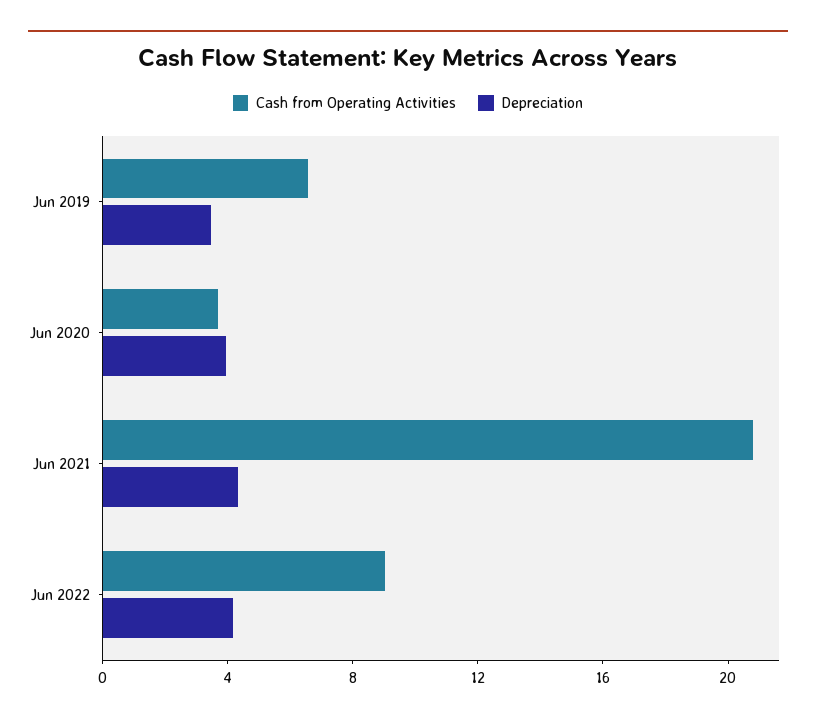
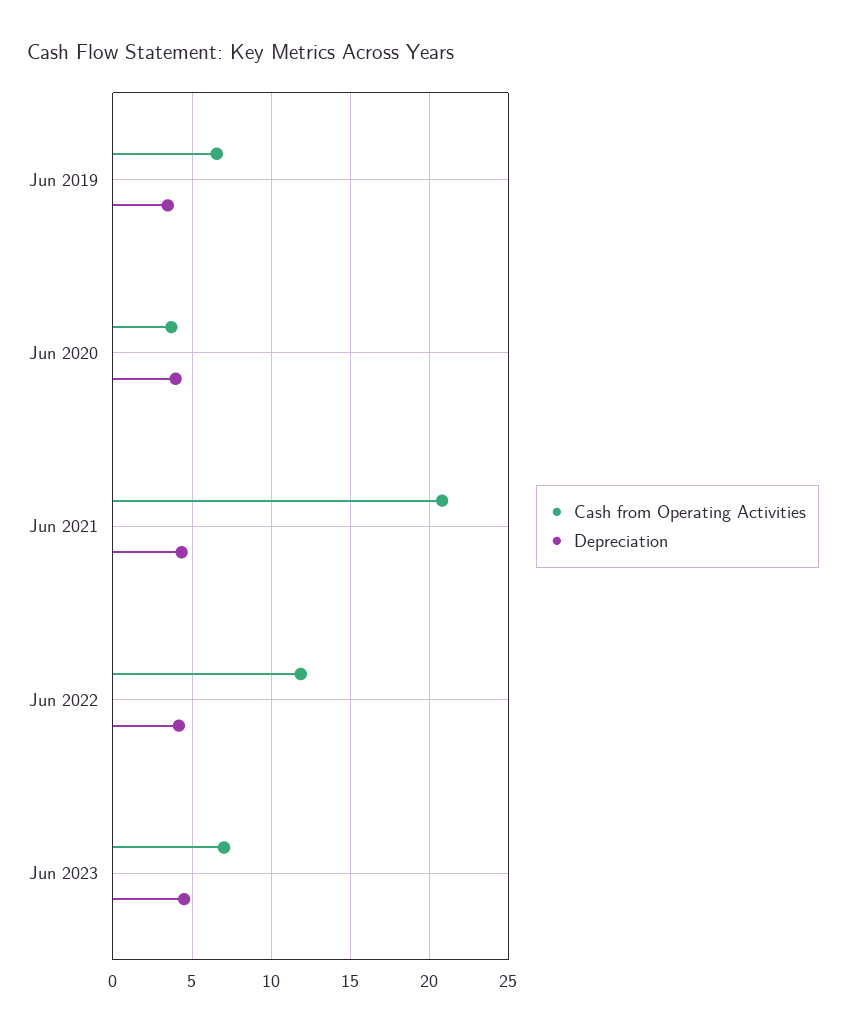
Cash from Operating Activities, Jun 2022: 9 -> 12
Cash from Operating Activities, Jun 2023: none -> 7
Depreciation, Jun 2023: none -> 4.5

